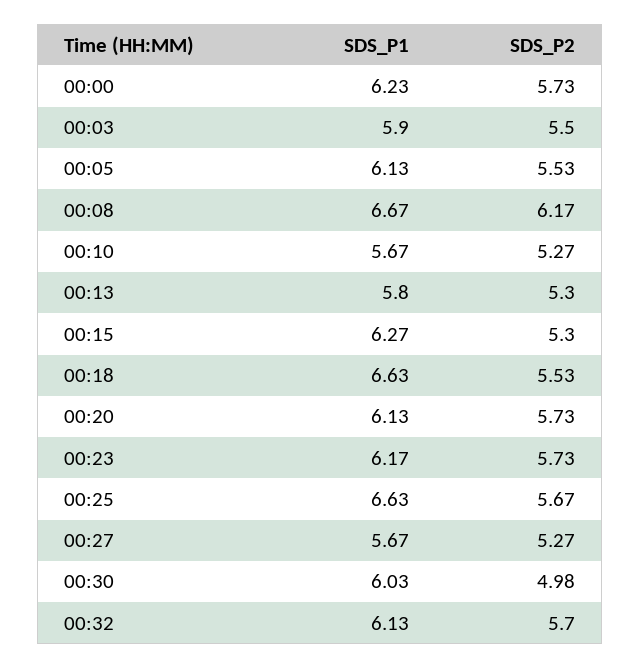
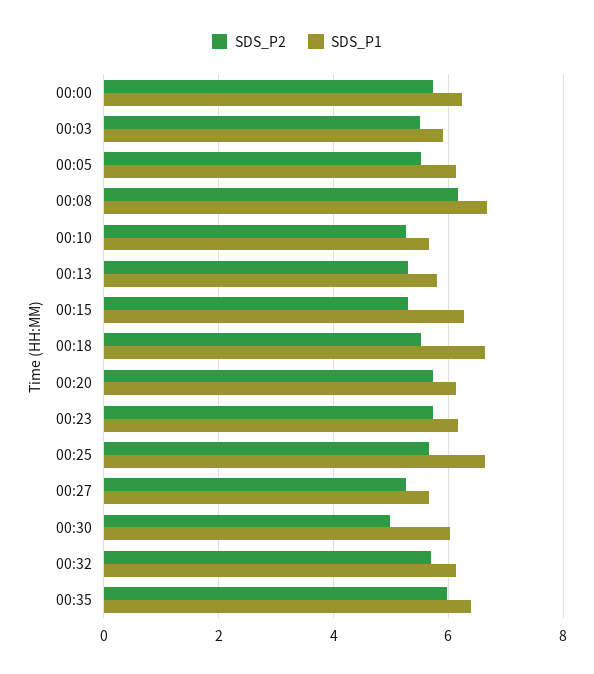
SDS_P2, 00:35: none -> 6
SDS_P1, 00:35: none -> 6.4

